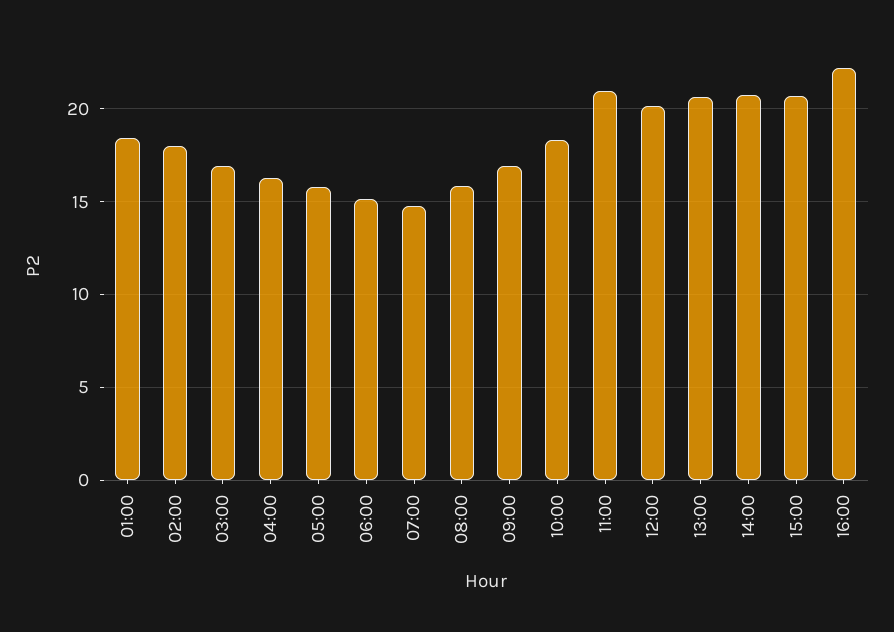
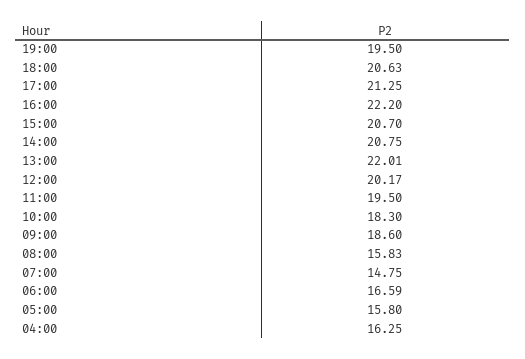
01:00: 18.5 -> none
02:00: 18 -> none
03:00: 17 -> none
06:00: 15 -> 16.59
09:00: 17 -> 18.6
11:00: 21 -> 19.5
13:00: 20.5 -> 22.01
19:00: none -> 19.5
18:00: none -> 20.63
17:00: none -> 21.25

